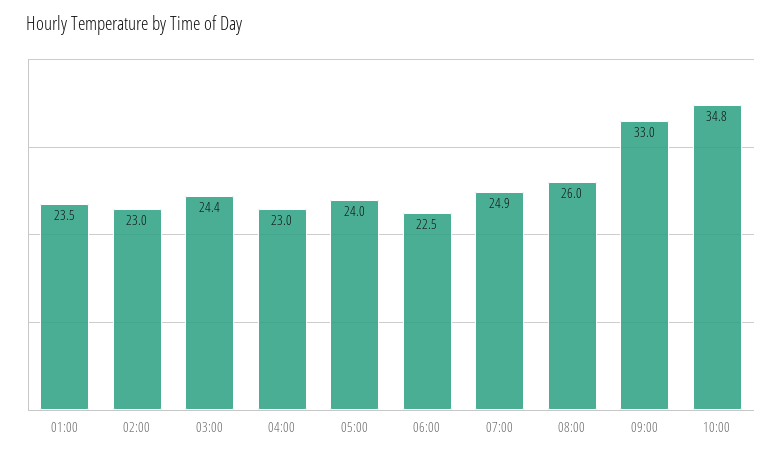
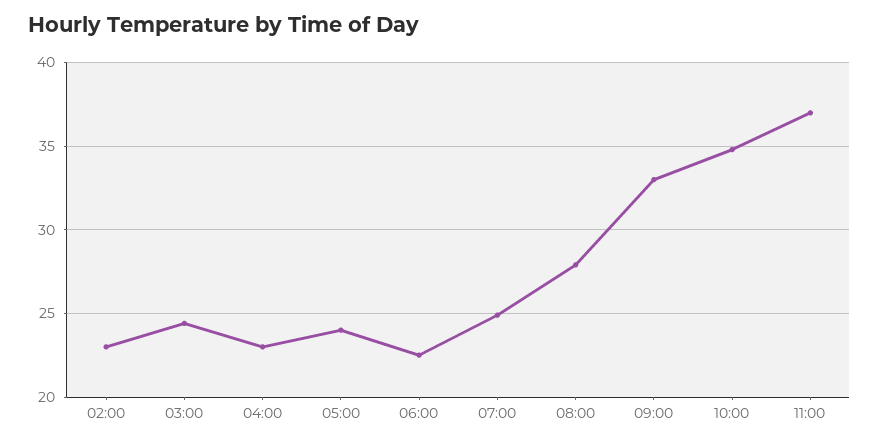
01:00: 23.5 -> none
08:00: 26 -> 28
11:00: none -> 37

